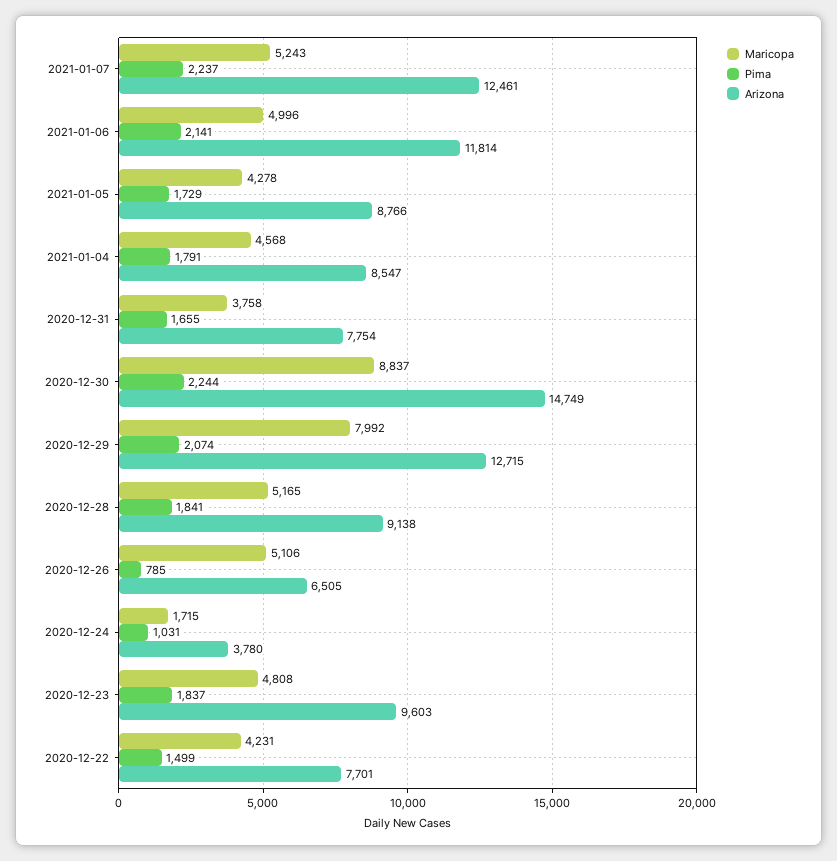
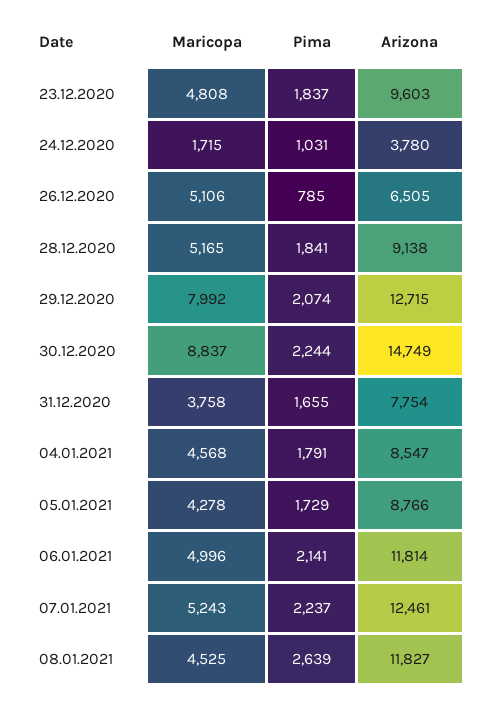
Maricopa, 2020-12-22: 4231 -> none
Pima, 2020-12-22: 1499 -> none
Arizona, 2020-12-22: 7701 -> none
Maricopa, 08.01.2021: none -> 4525
Pima, 08.01.2021: none -> 2639
Arizona, 08.01.2021: none -> 11827

